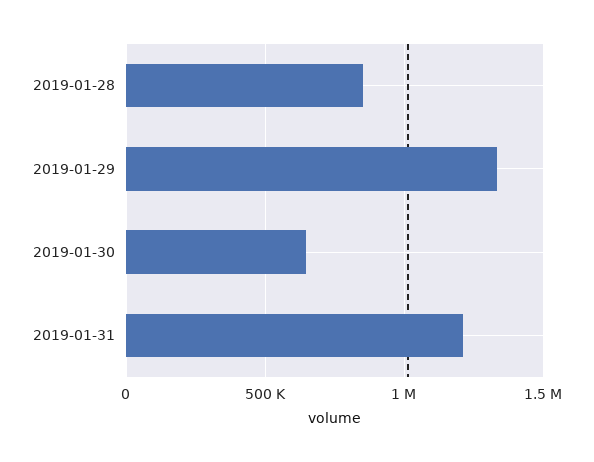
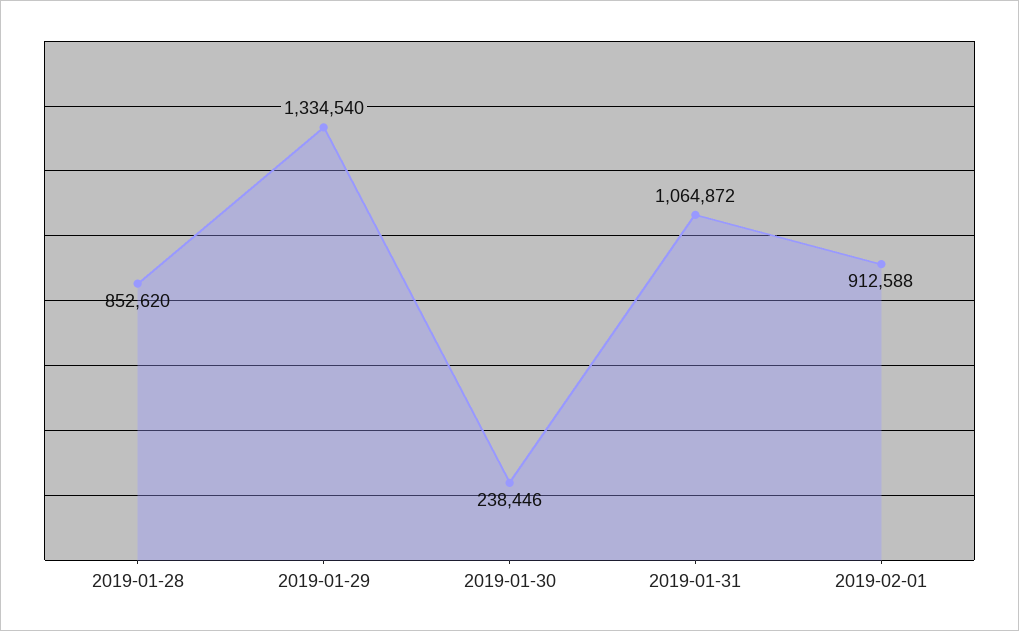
2019-01-30: 650000 -> 238446
2019-01-31: 1200000 -> 1064872
2019-02-01: none -> 912588

